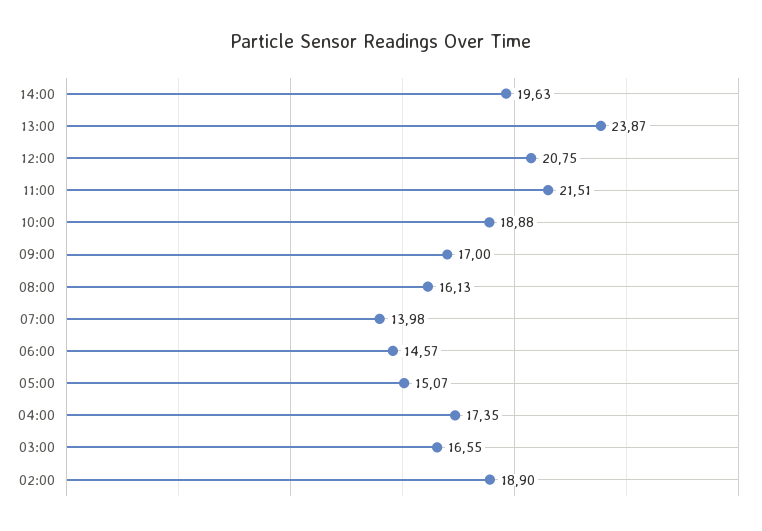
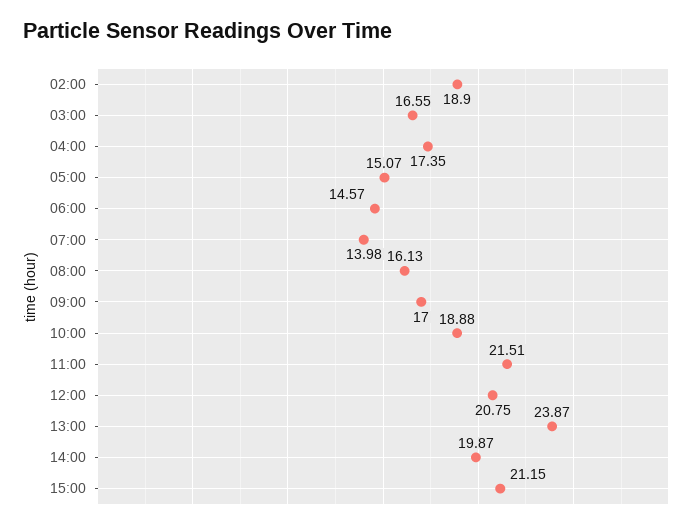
14:00: 19.63 -> 19.87
15:00: none -> 21.15

